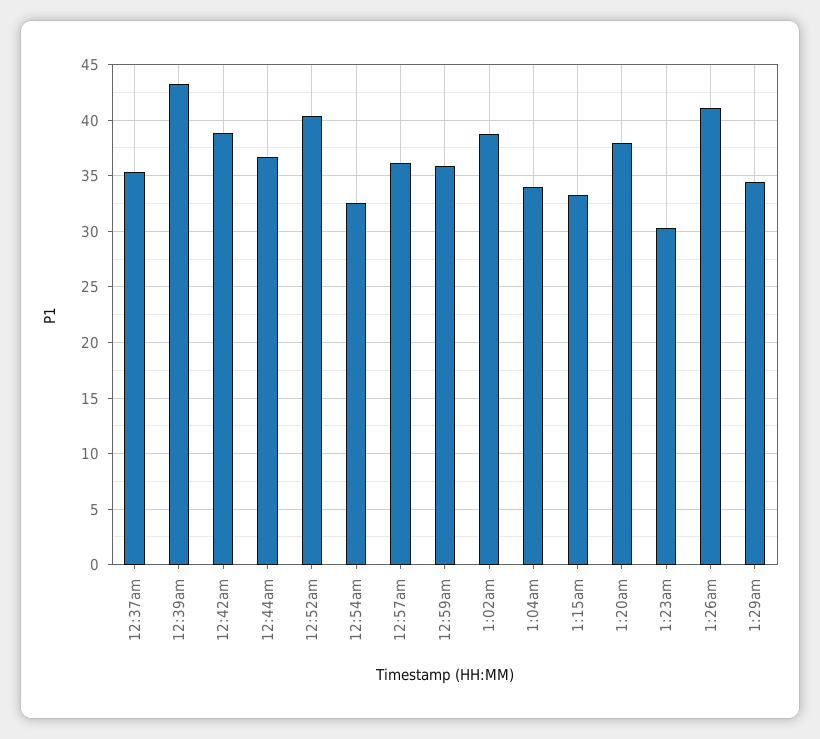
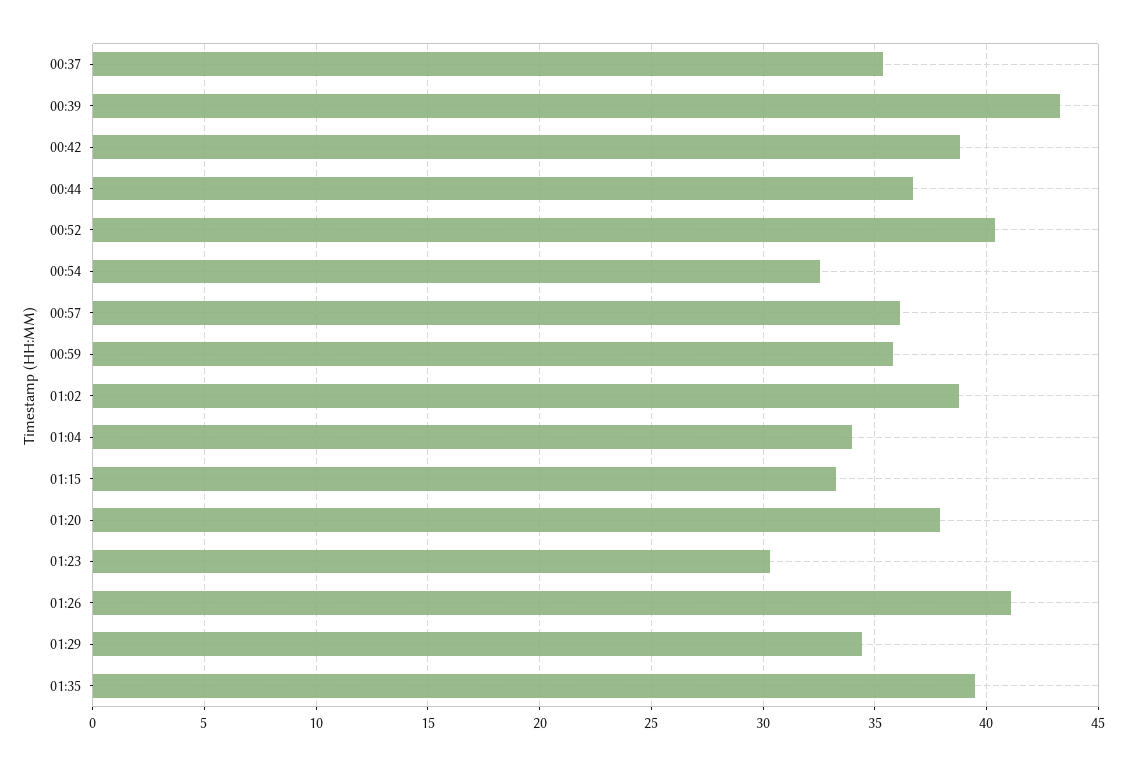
01:35: none -> 39.5

